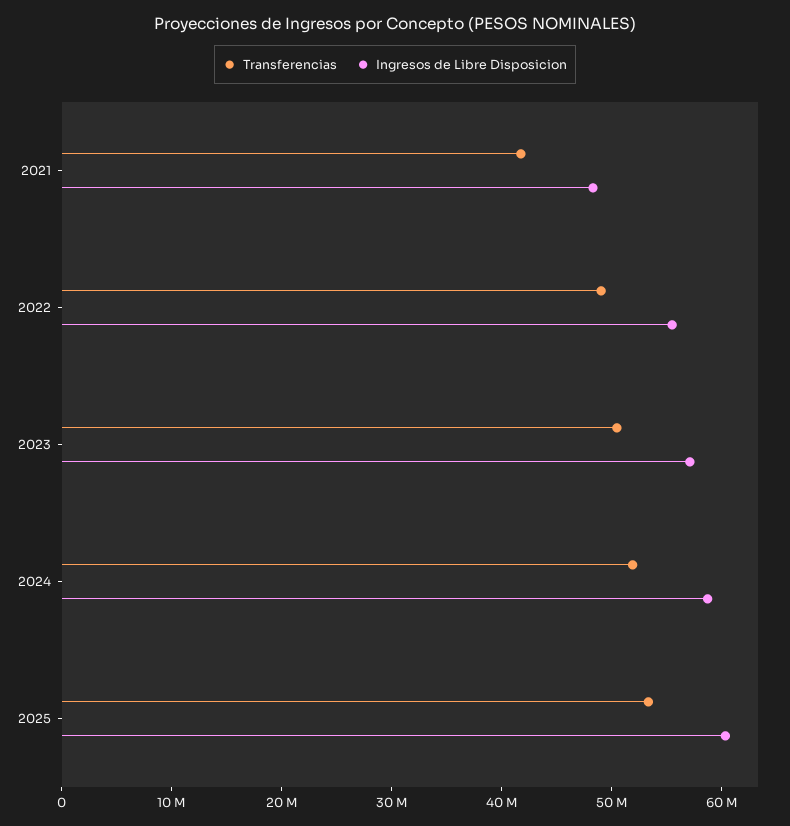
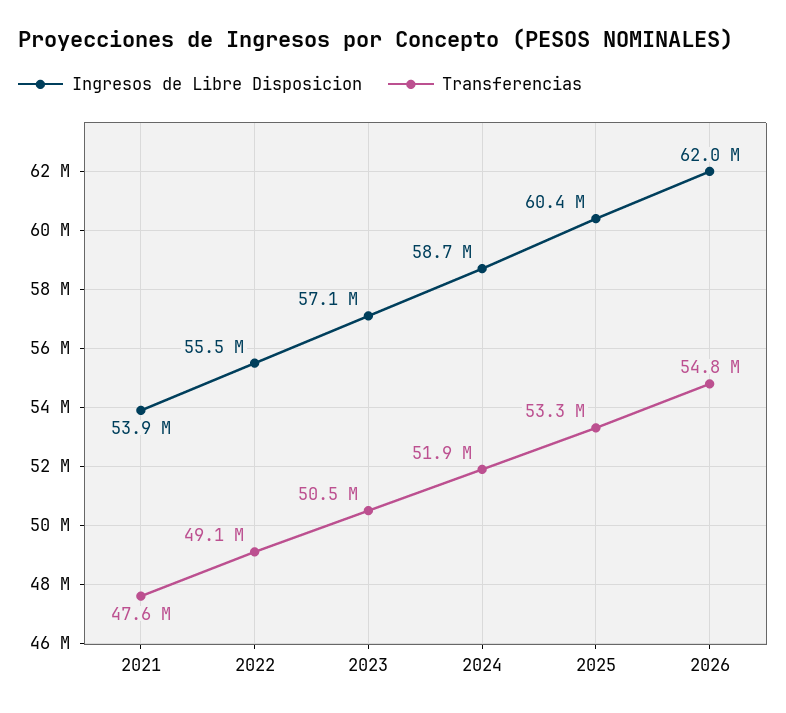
Transferencias, 2021: 42000000 -> 47600000
Ingresos de Libre Disposicion, 2021: 48000000 -> 53900000
Ingresos de Libre Disposicion, 2026: none -> 62000000
Transferencias, 2026: none -> 54800000

